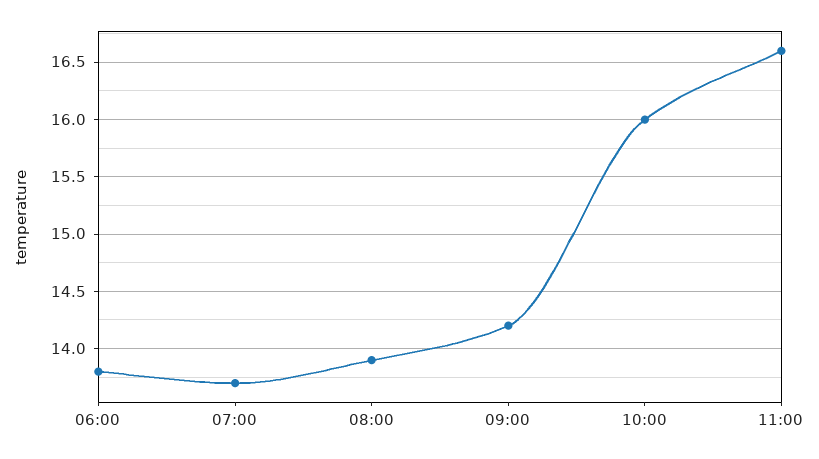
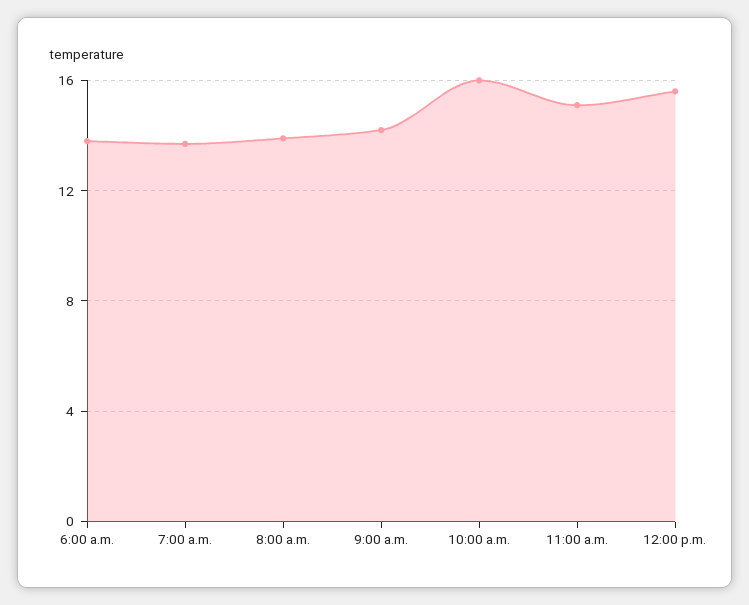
11:00: 16.6 -> 15
12:00 p.m.: none -> 15.5

